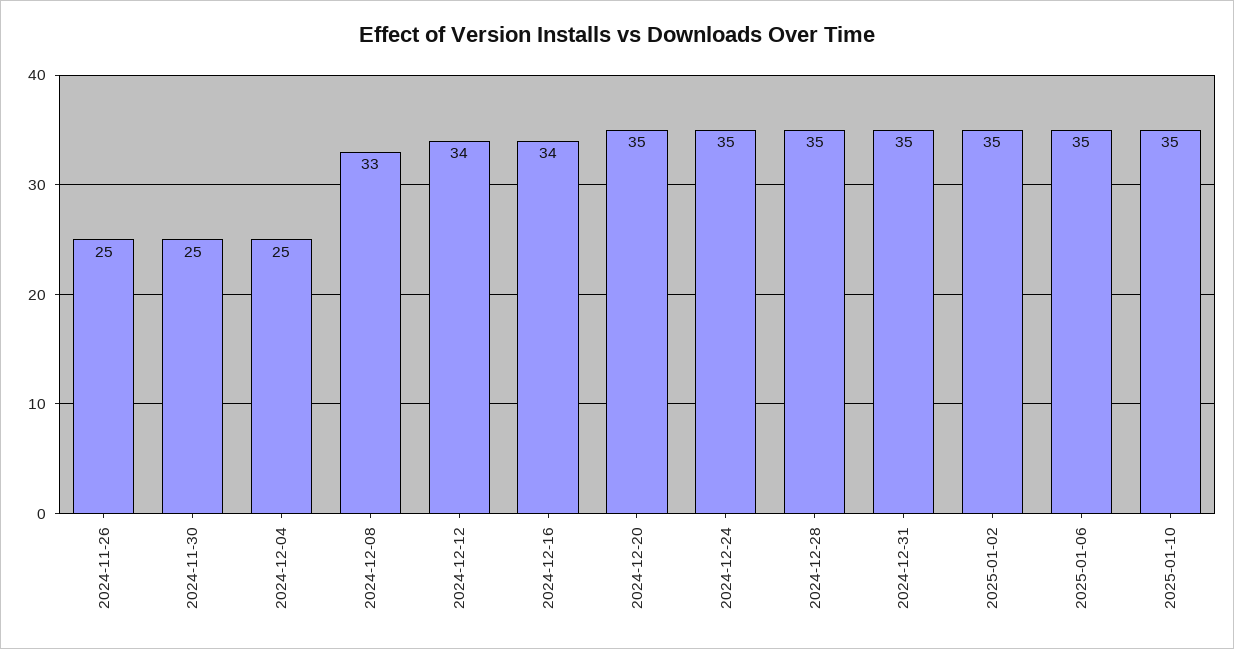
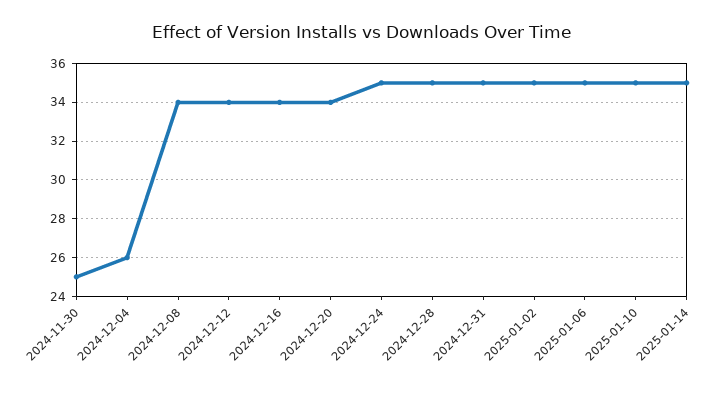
2024-11-26: 25 -> none
2024-12-04: 25 -> 26
2024-12-08: 33 -> 34
2024-12-20: 35 -> 34
2025-01-14: none -> 35

